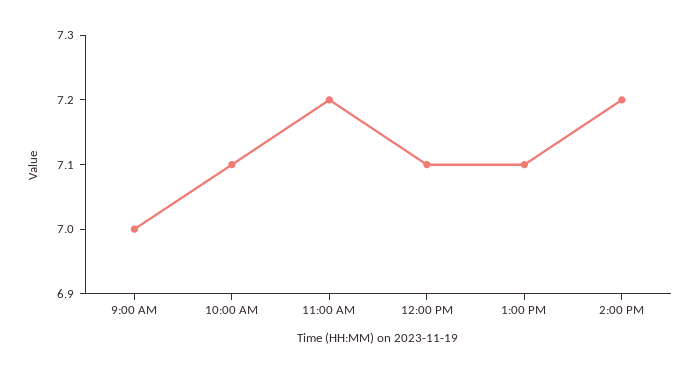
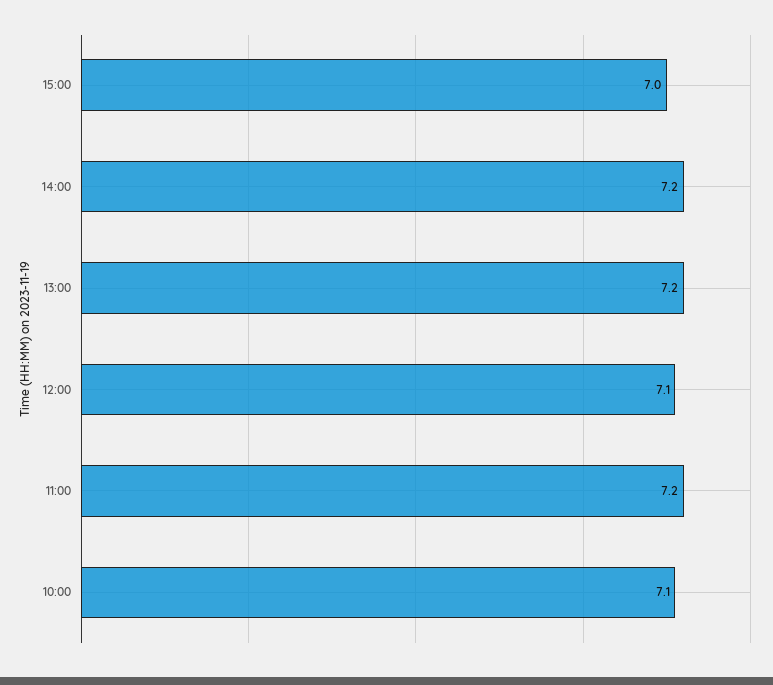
9:00 AM: 7 -> none
1:00 PM: 7.1 -> 7.2
15:00: none -> 7

